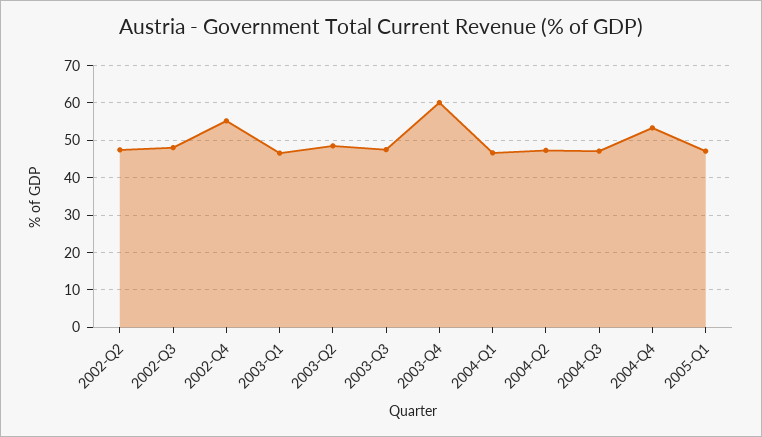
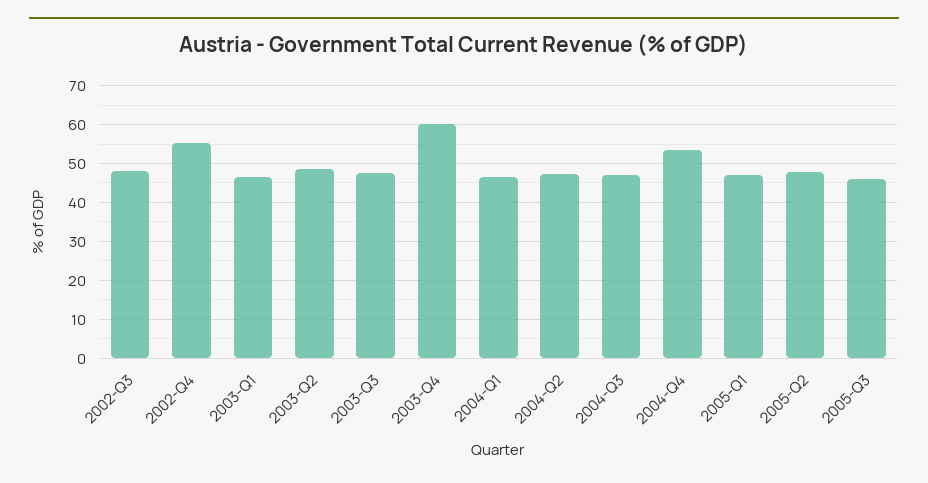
2002-Q2: 48 -> none
2005-Q2: none -> 48
2005-Q3: none -> 46

